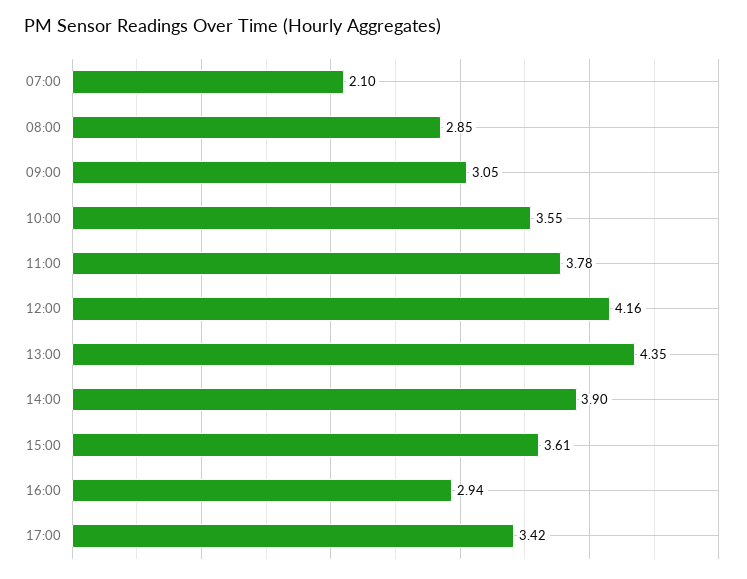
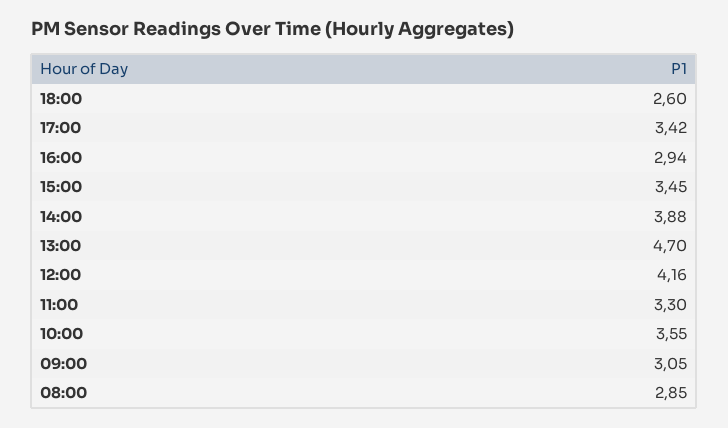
07:00: 2.1 -> none
11:00: 3.78 -> 3.3
13:00: 4.35 -> 4.7
14:00: 3.9 -> 3.88
15:00: 3.61 -> 3.45
18:00: none -> 2.6

